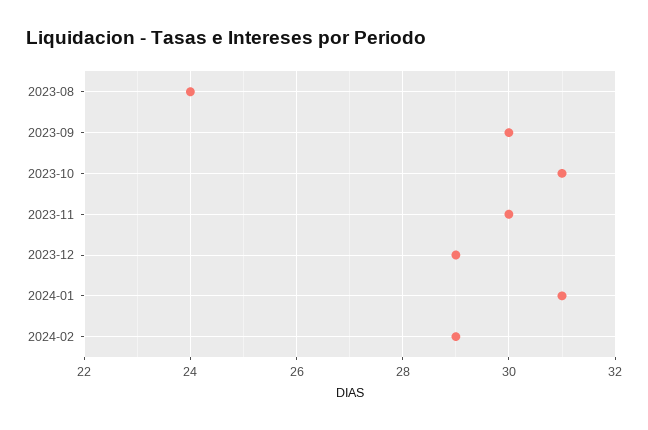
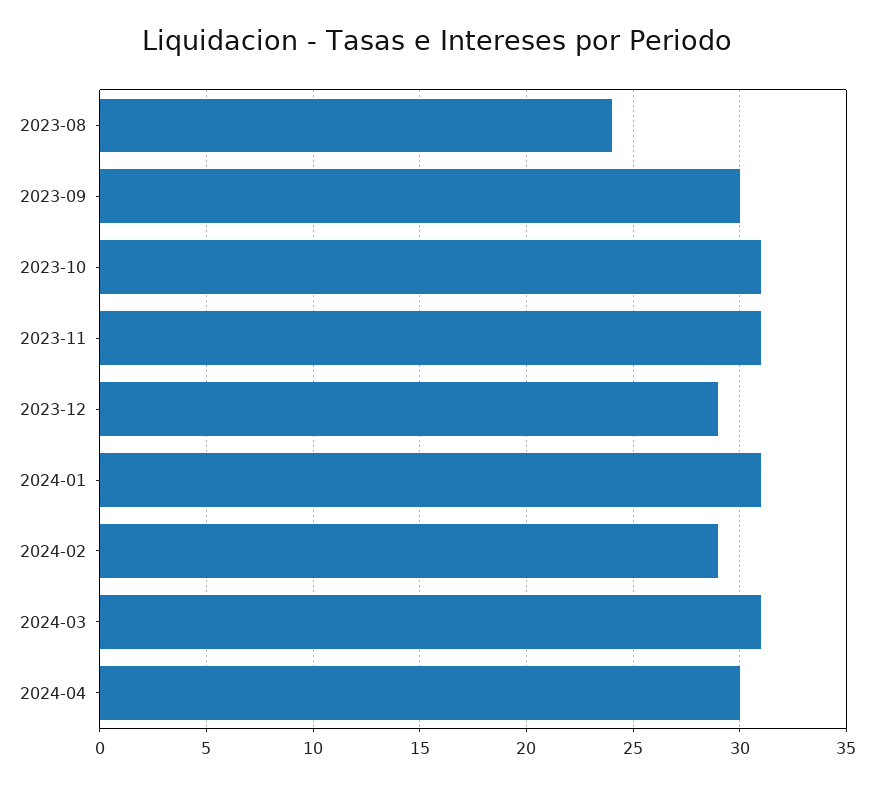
2023-11: 30 -> 31
2024-03: none -> 31
2024-04: none -> 30

